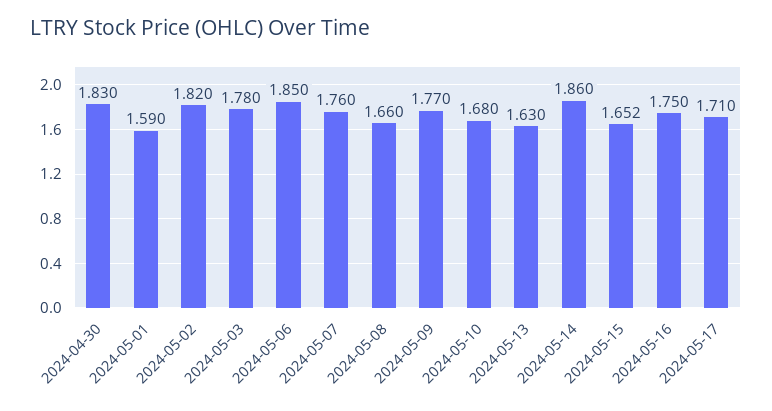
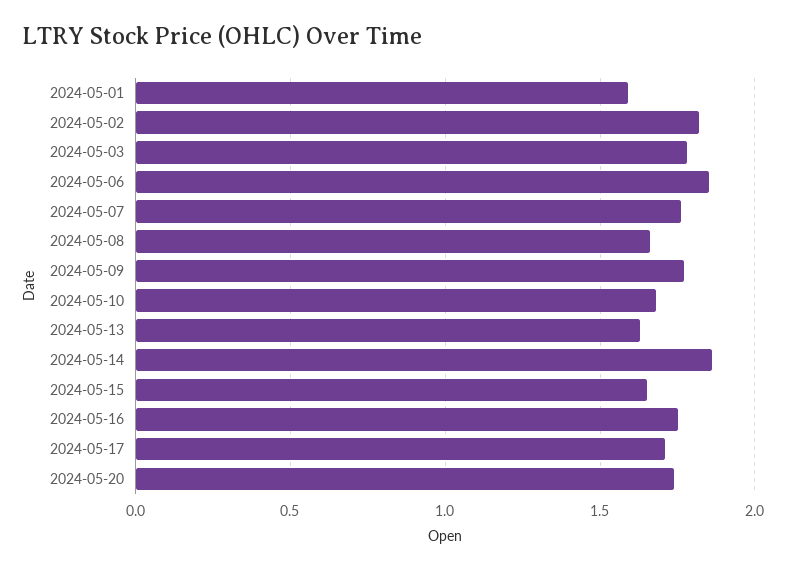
2024-04-30: 1.83 -> none
2024-05-20: none -> 1.75

